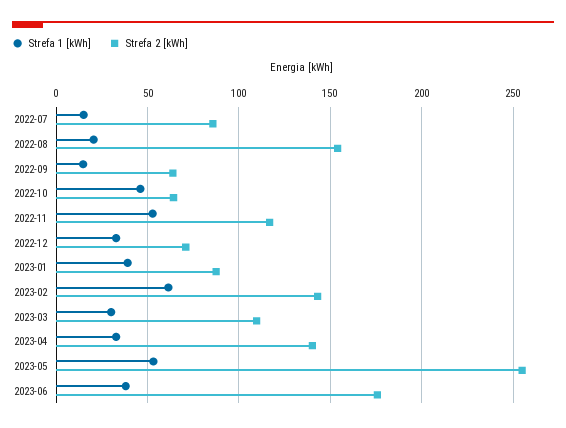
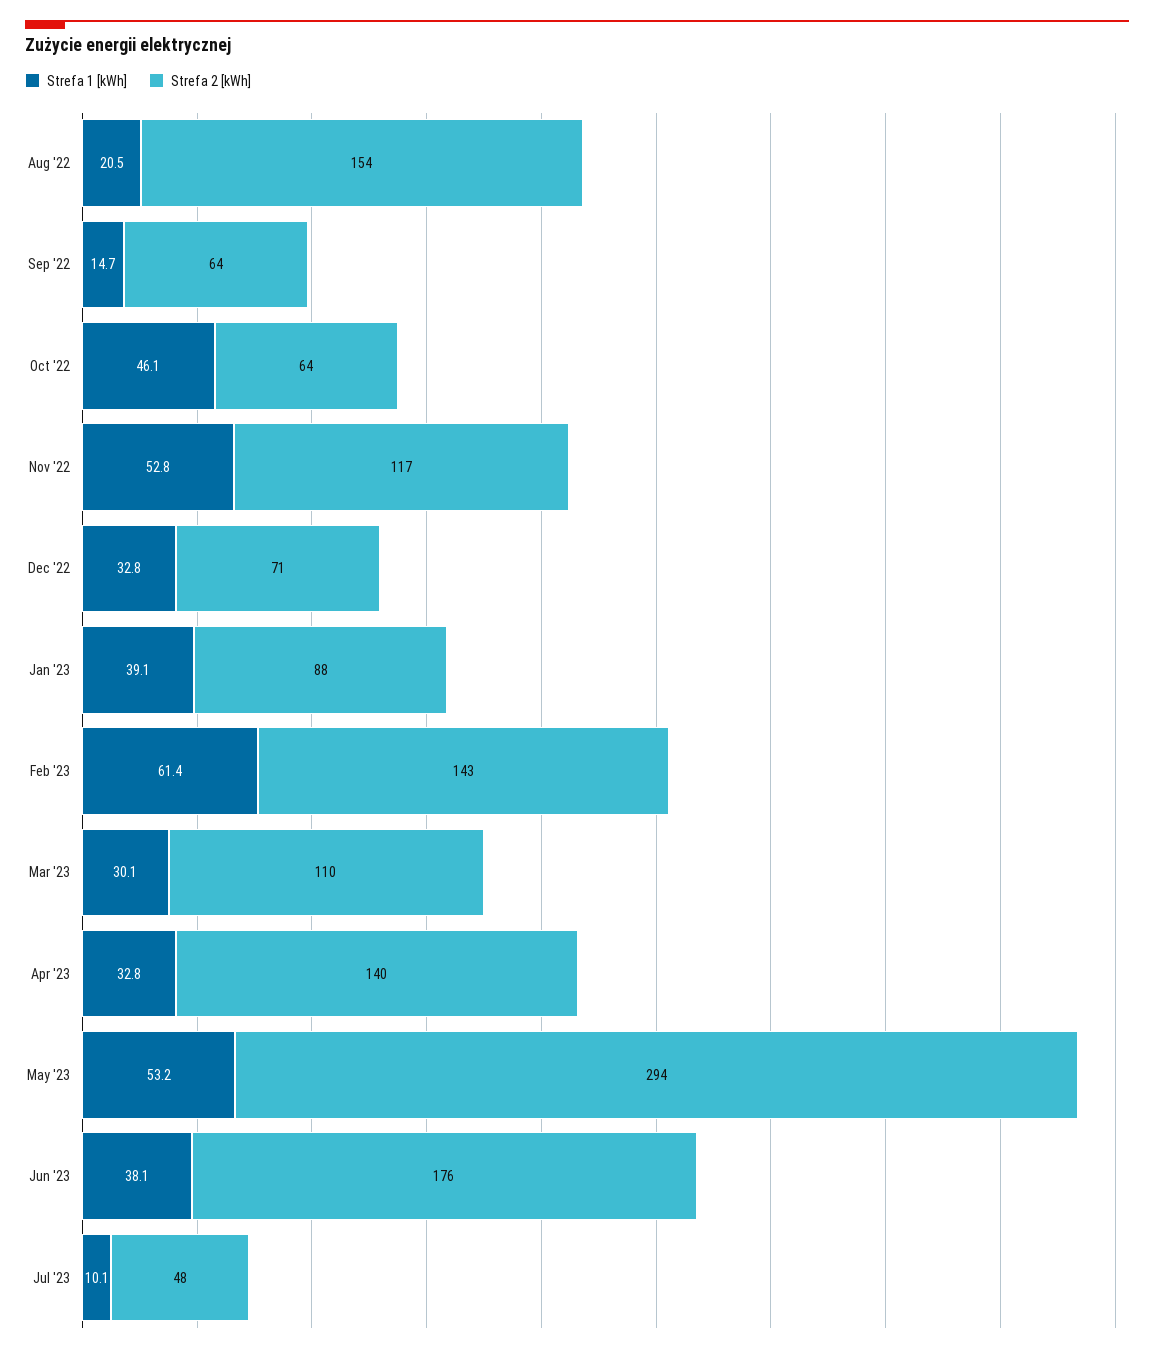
Strefa 1 [kWh], 2022-07: 15 -> none
Strefa 2 [kWh], 2022-07: 85 -> none
Strefa 2 [kWh], 2023-05: 255 -> 294
Strefa 1 [kWh], Jul '23: none -> 10.1
Strefa 2 [kWh], Jul '23: none -> 48

